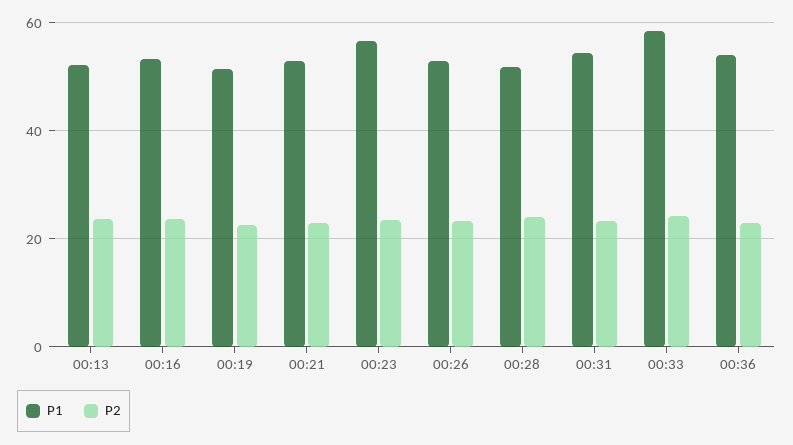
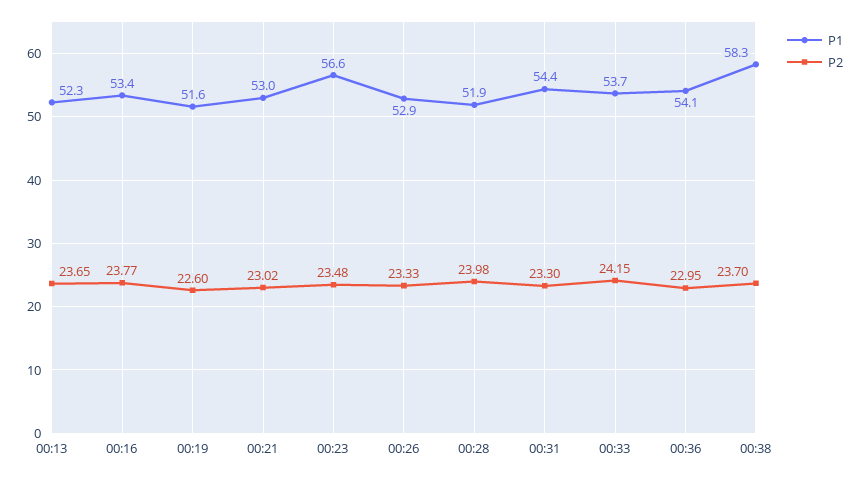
P1, 00:33: 58 -> 53.7
P1, 00:38: none -> 58.3
P2, 00:38: none -> 23.7

